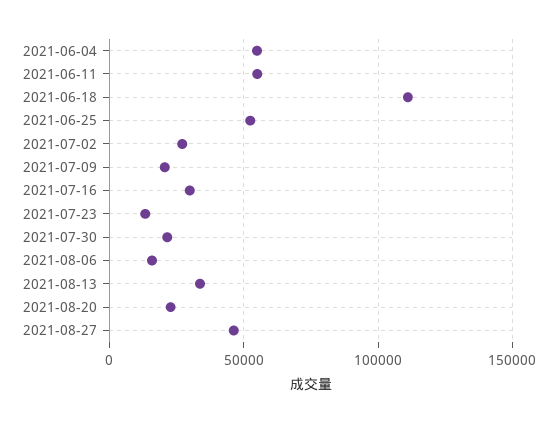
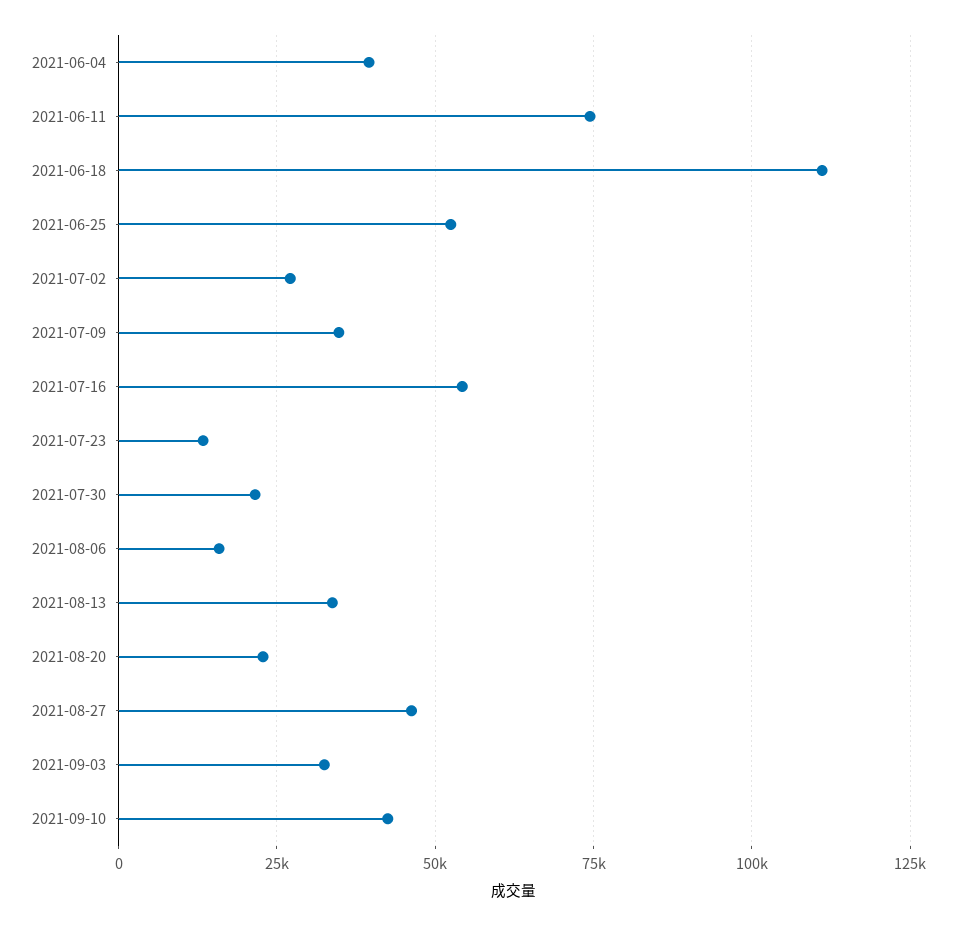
2021-06-04: 55000 -> 40000
2021-06-11: 55000 -> 75000
2021-07-09: 20000 -> 35000
2021-07-16: 30000 -> 55000
2021-09-03: none -> 32500
2021-09-10: none -> 42500

